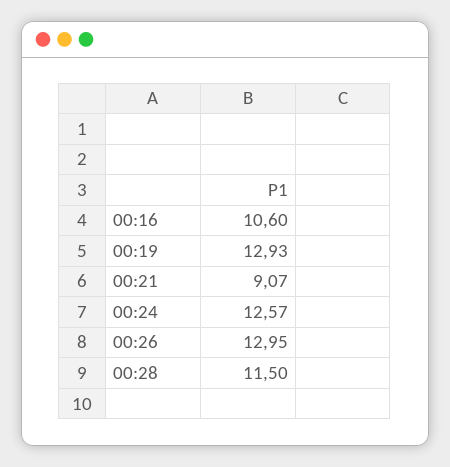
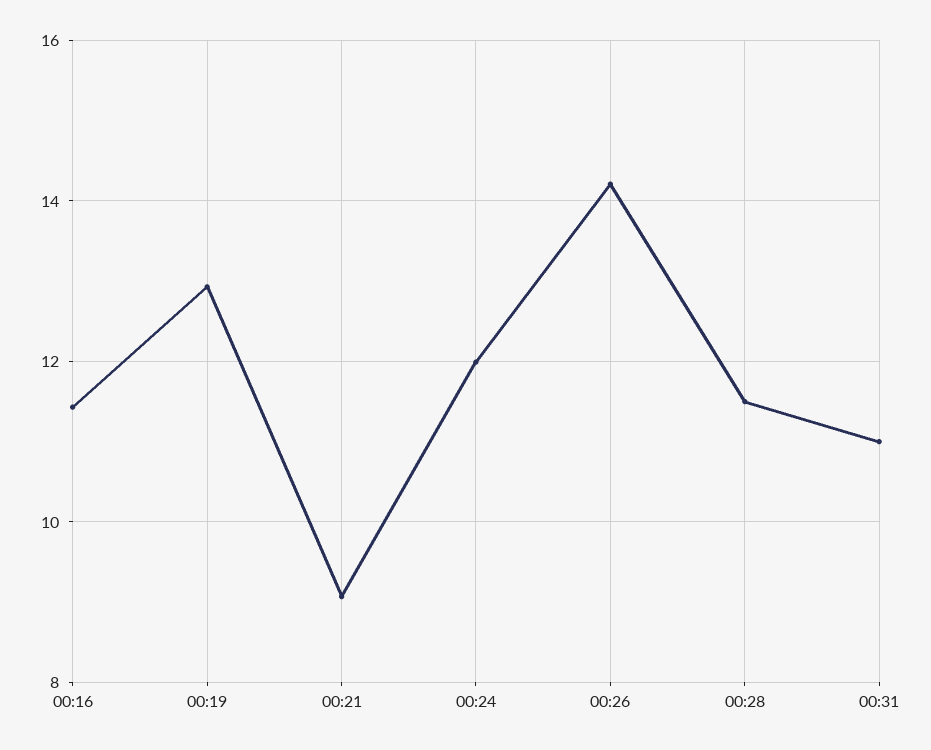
00:16: 10.6 -> 11.4
00:24: 12.57 -> 12
00:26: 12.95 -> 14.2
00:31: none -> 11

